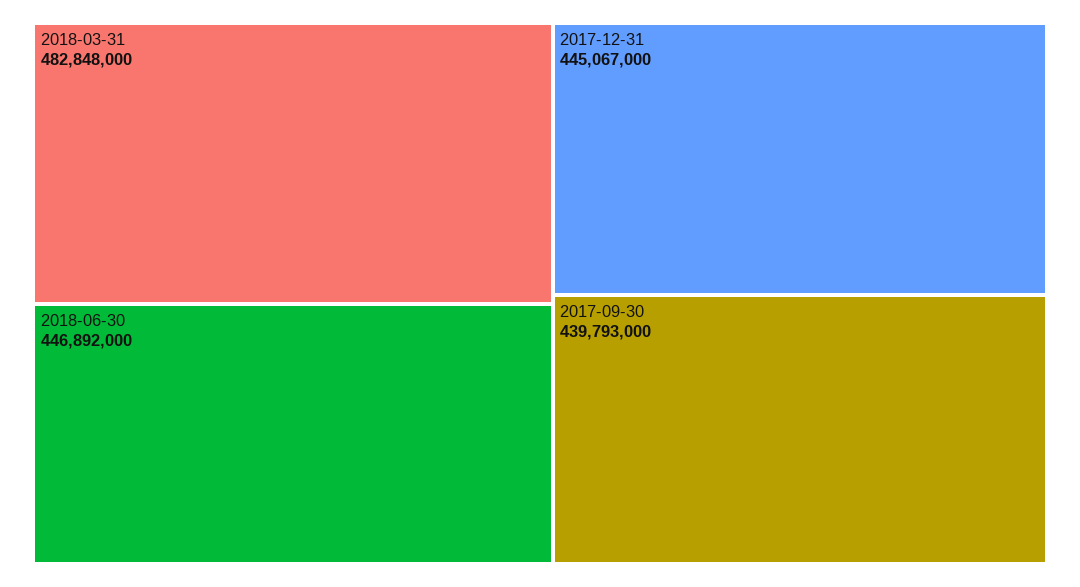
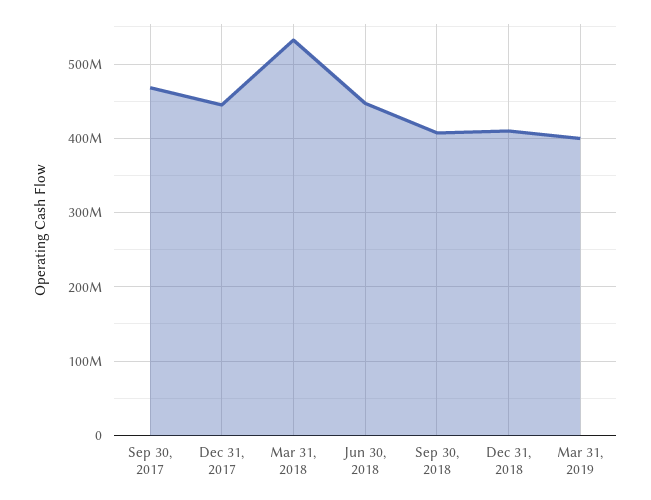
2018-03-31: 482848000 -> 530000000
2017-09-30: 439793000 -> 470000000
Sep 30, 2018: none -> 410000000
Dec 31, 2018: none -> 410000000
Mar 31, 2019: none -> 400000000

